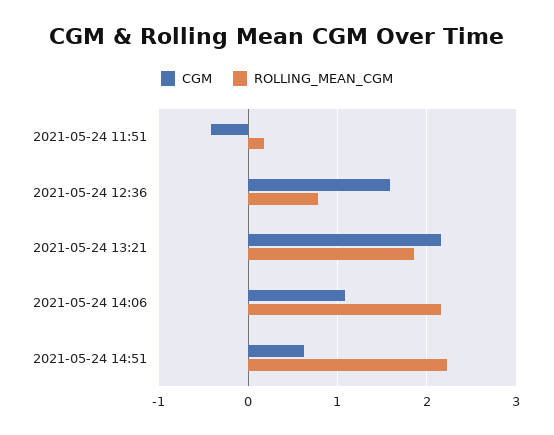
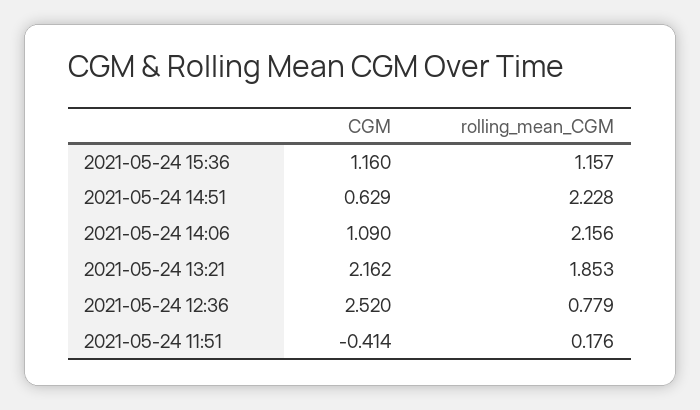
CGM, 2021-05-24 12:36: 1.6 -> 2.52
CGM, 2021-05-24 15:36: none -> 1.16
ROLLING_MEAN_CGM, 2021-05-24 15:36: none -> 1.157

